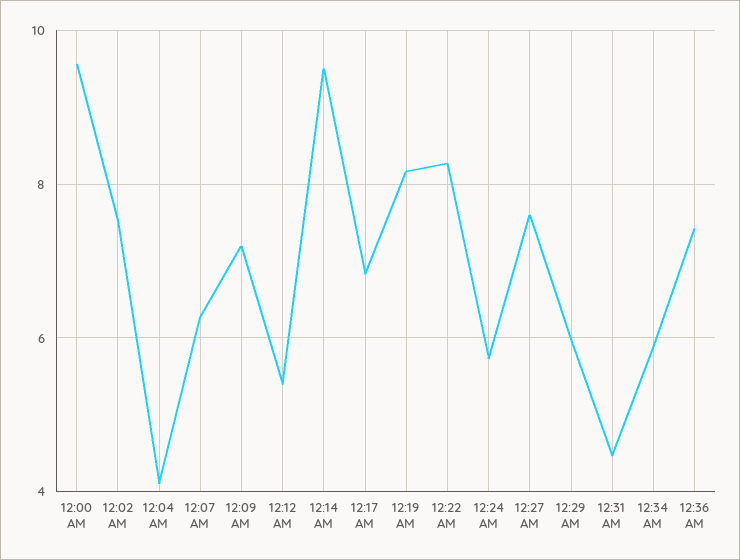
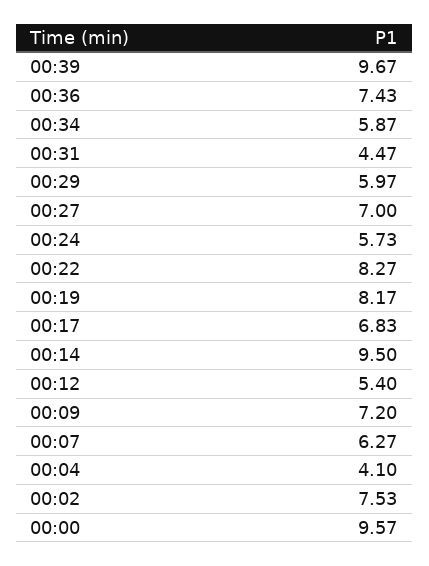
12:27 AM: 7.6 -> 7
00:39: none -> 9.67

